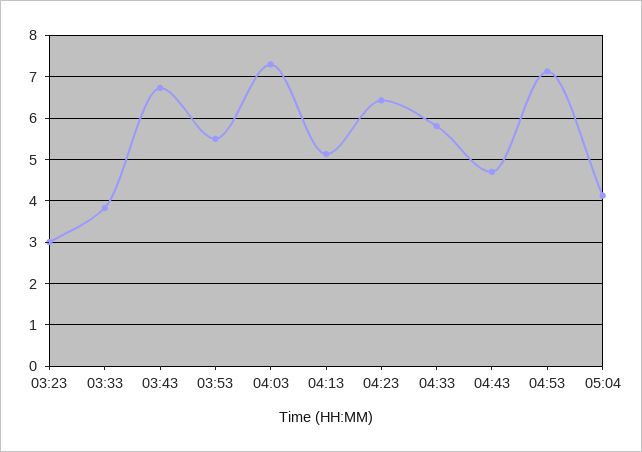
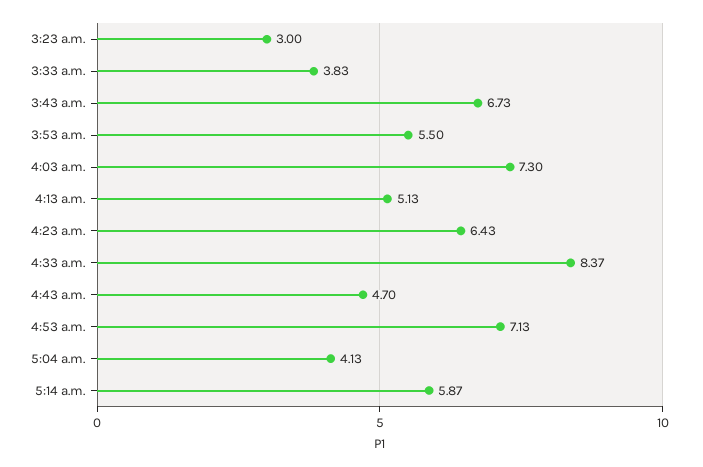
04:33: 5.8 -> 8.37
5:14 a.m.: none -> 5.87

